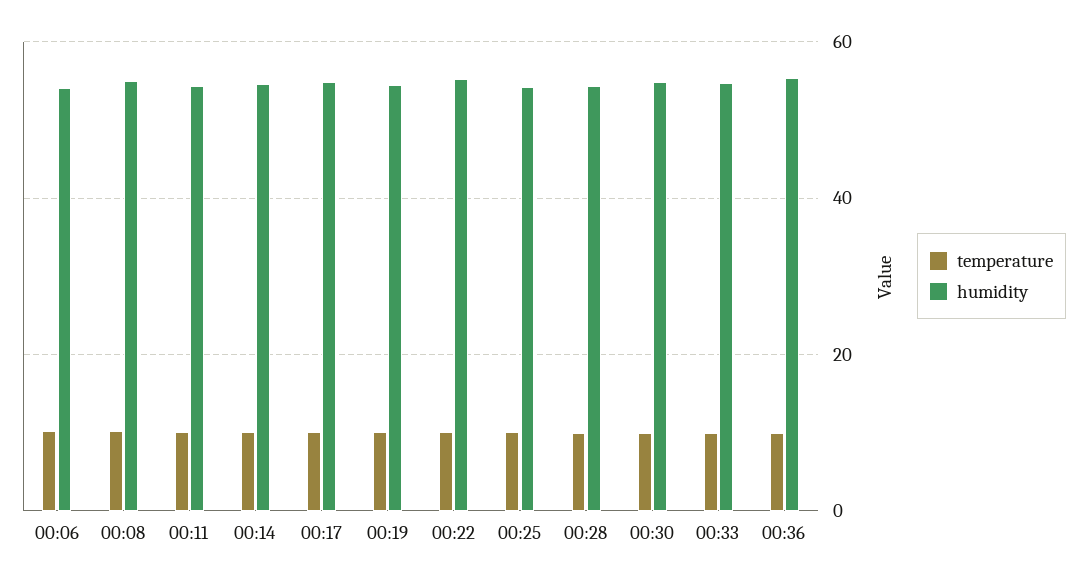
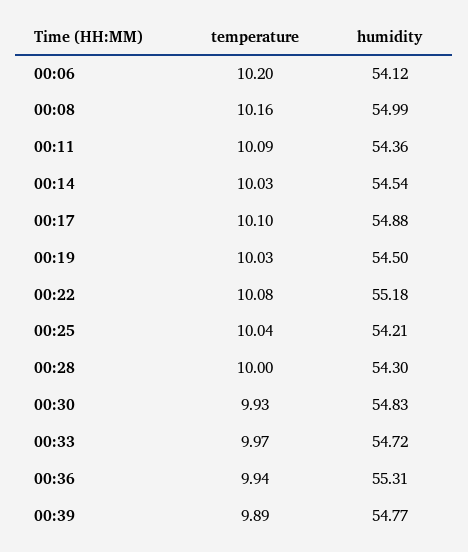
temperature, 00:39: none -> 9.89
humidity, 00:39: none -> 54.77

